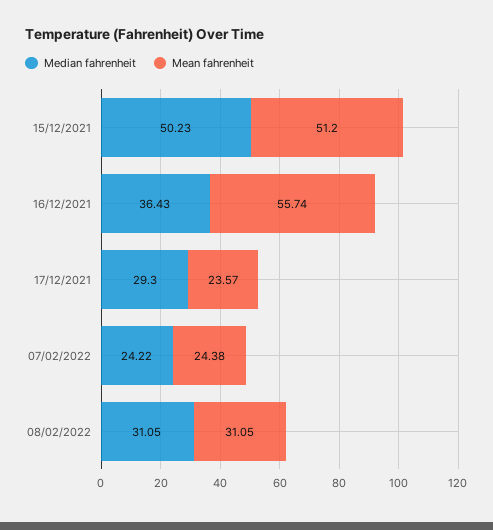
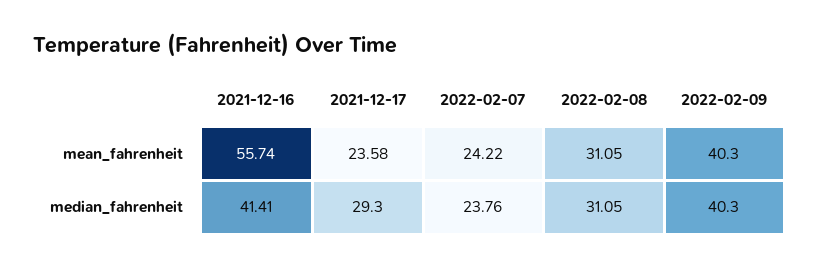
Median fahrenheit, 15/12/2021: 50.23 -> none
Mean fahrenheit, 15/12/2021: 51.2 -> none
Median fahrenheit, 16/12/2021: 36.43 -> 41.41
Mean fahrenheit, 17/12/2021: 23.57 -> 23.58
Median fahrenheit, 07/02/2022: 24.22 -> 23.76
Mean fahrenheit, 07/02/2022: 24.38 -> 24.22
Mean fahrenheit, 2022-02-09: none -> 40.3
Median fahrenheit, 2022-02-09: none -> 40.3

